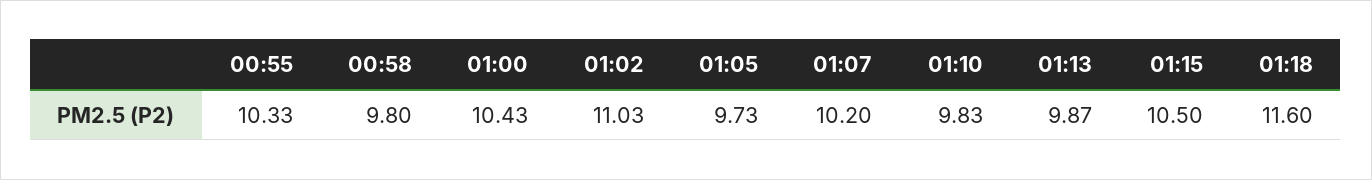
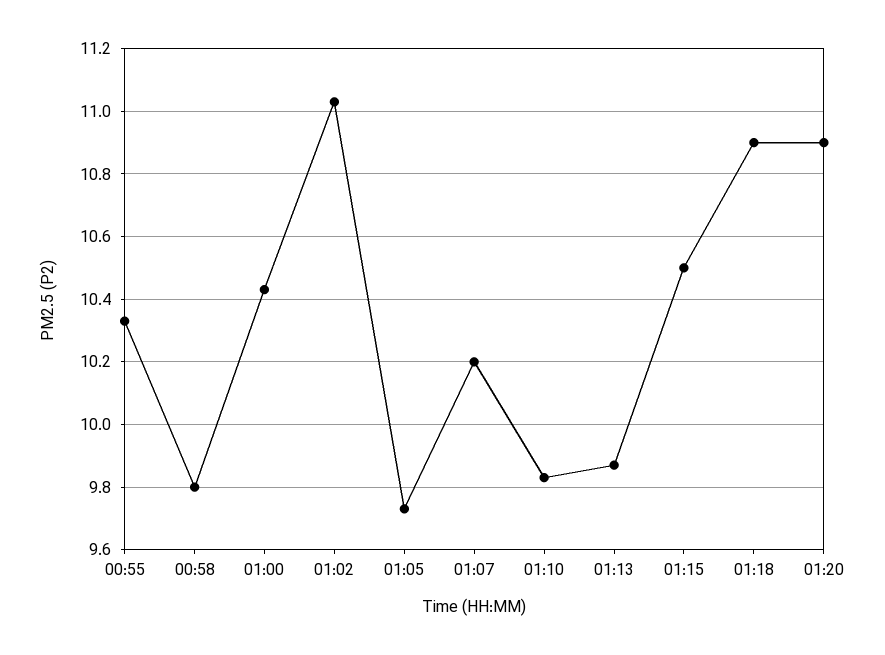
01:18: 11.6 -> 10.9
01:20: none -> 10.9

